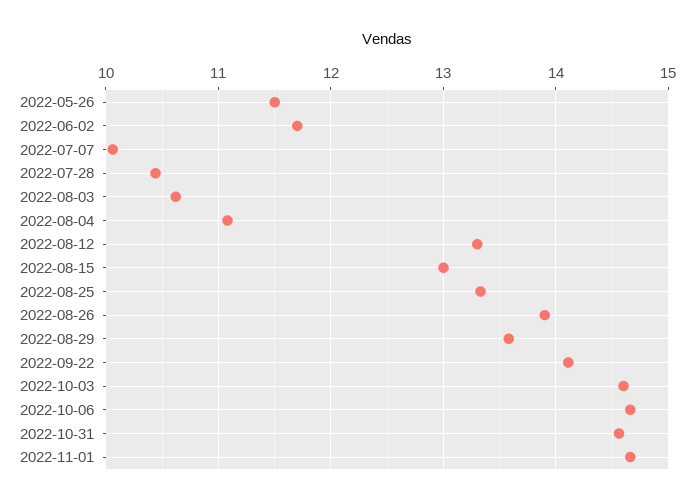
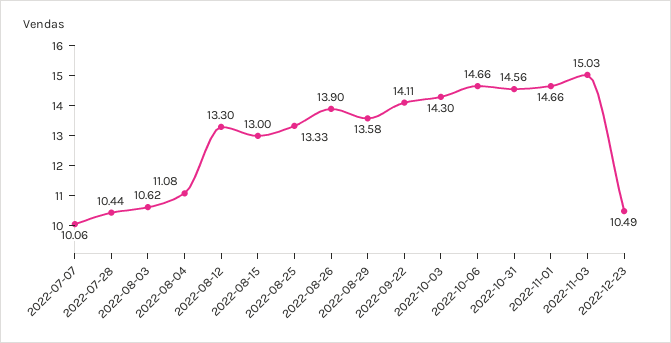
2022-05-26: 11.5 -> none
2022-06-02: 11.7 -> none
2022-10-03: 14.6 -> 14.3
2022-11-03: none -> 15.03
2022-12-23: none -> 10.49

